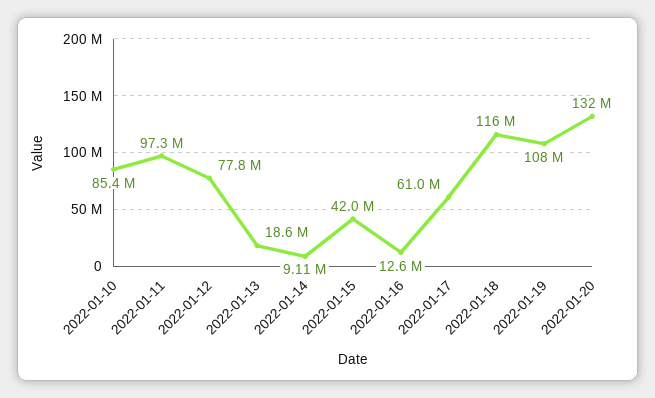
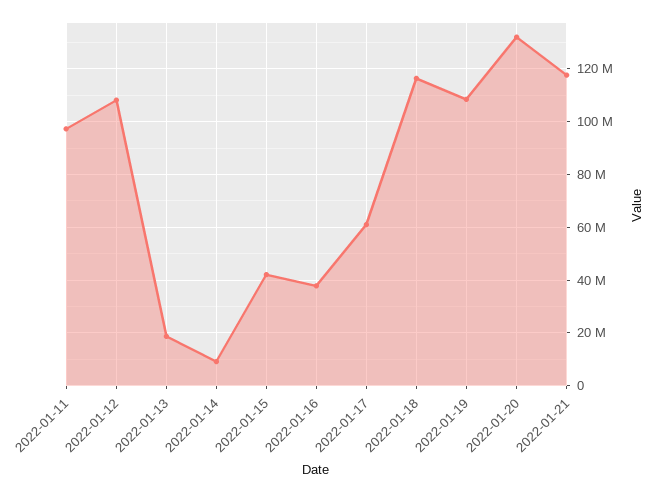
2022-01-10: 85400000 -> none
2022-01-12: 77800000 -> 107500000
2022-01-16: 12600000 -> 37500000
2022-01-21: none -> 117500000

